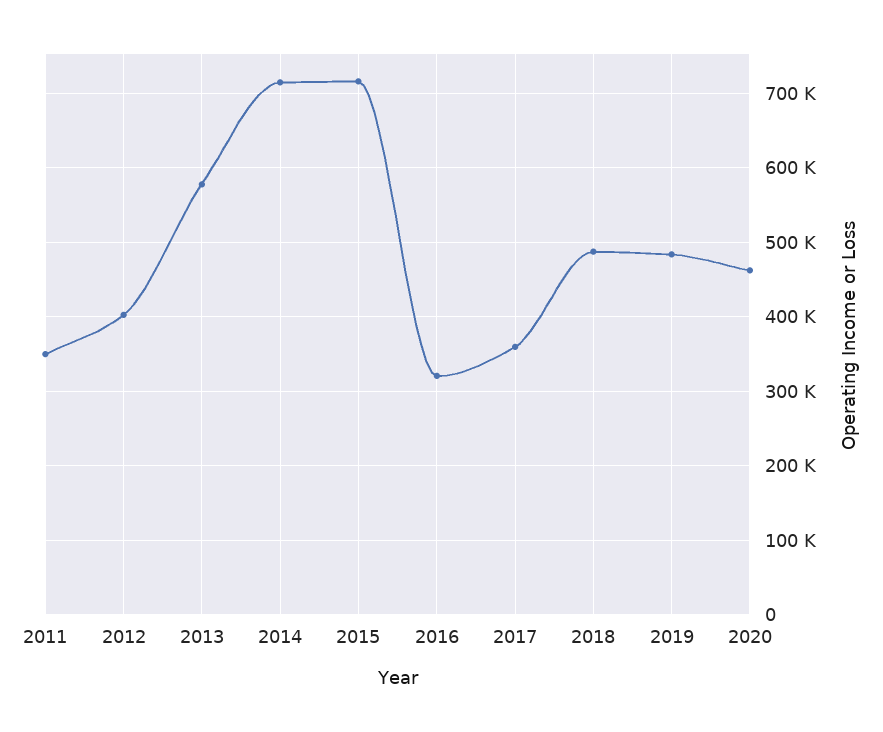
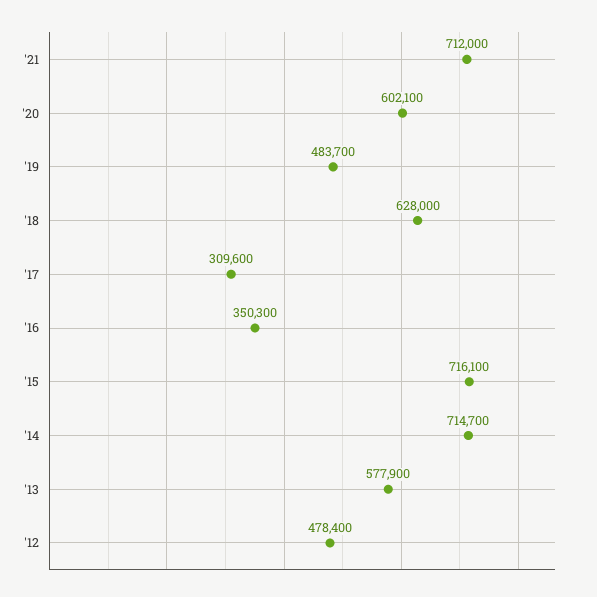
2011: 350000 -> none
2012: 400000 -> 478400
2016: 320000 -> 350300
2017: 360000 -> 309600
2018: 490000 -> 628000
2020: 460000 -> 602100
'21: none -> 712000

